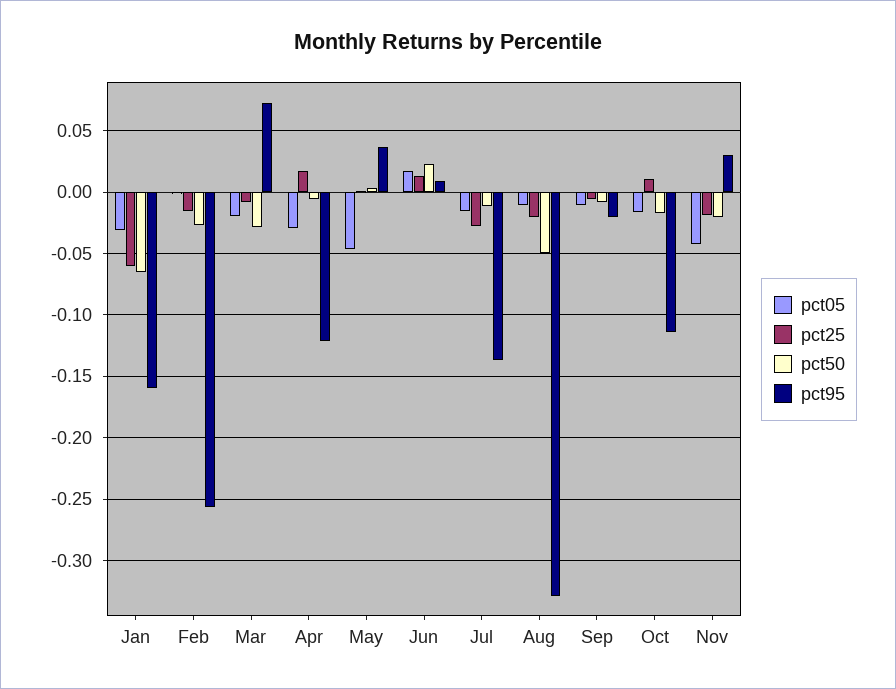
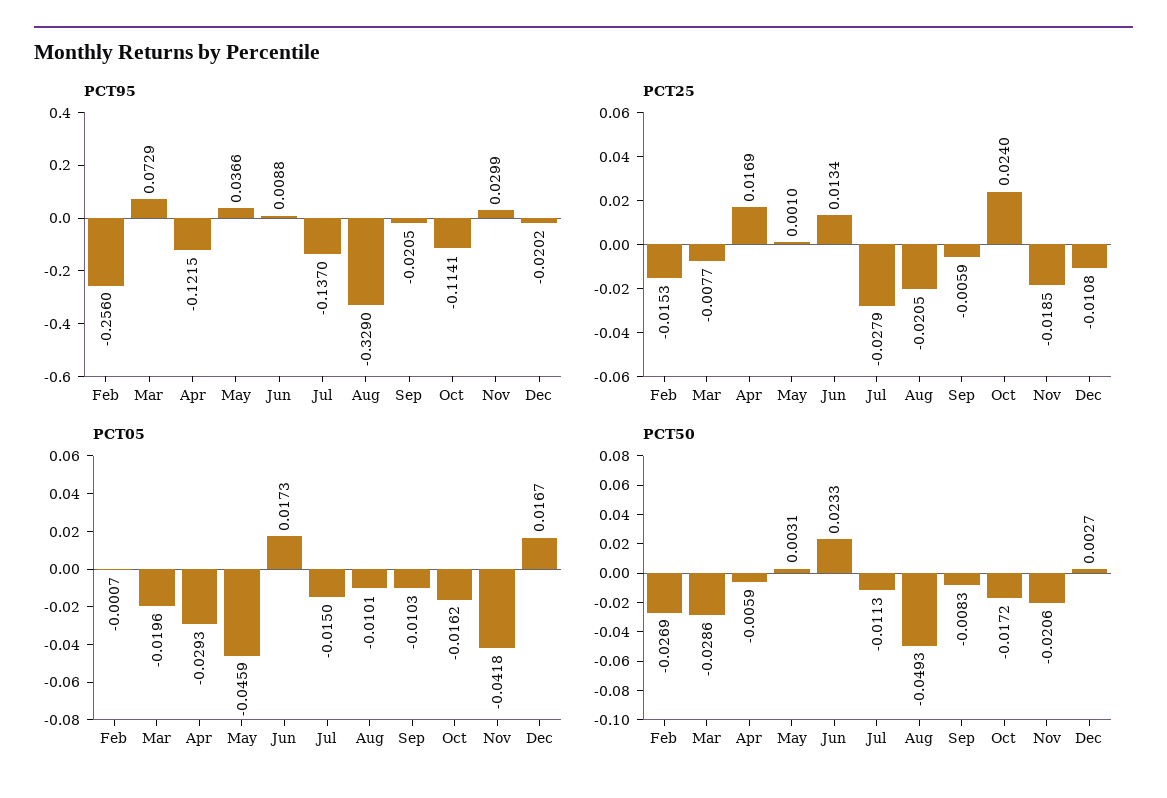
pct05, Jan: -0.03 -> none
pct25, Jan: -0.06 -> none
pct50, Jan: -0.065 -> none
pct95, Jan: -0.16 -> none
pct25, Oct: 0.01 -> 0.024
pct95, Dec: none -> -0.0202
pct25, Dec: none -> -0.0108
pct05, Dec: none -> 0.0167
pct50, Dec: none -> 0.0027

